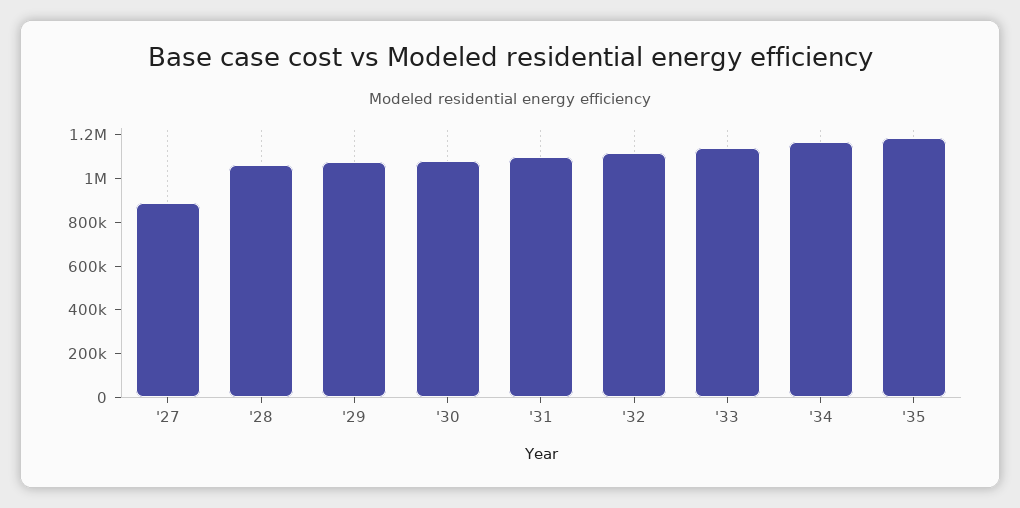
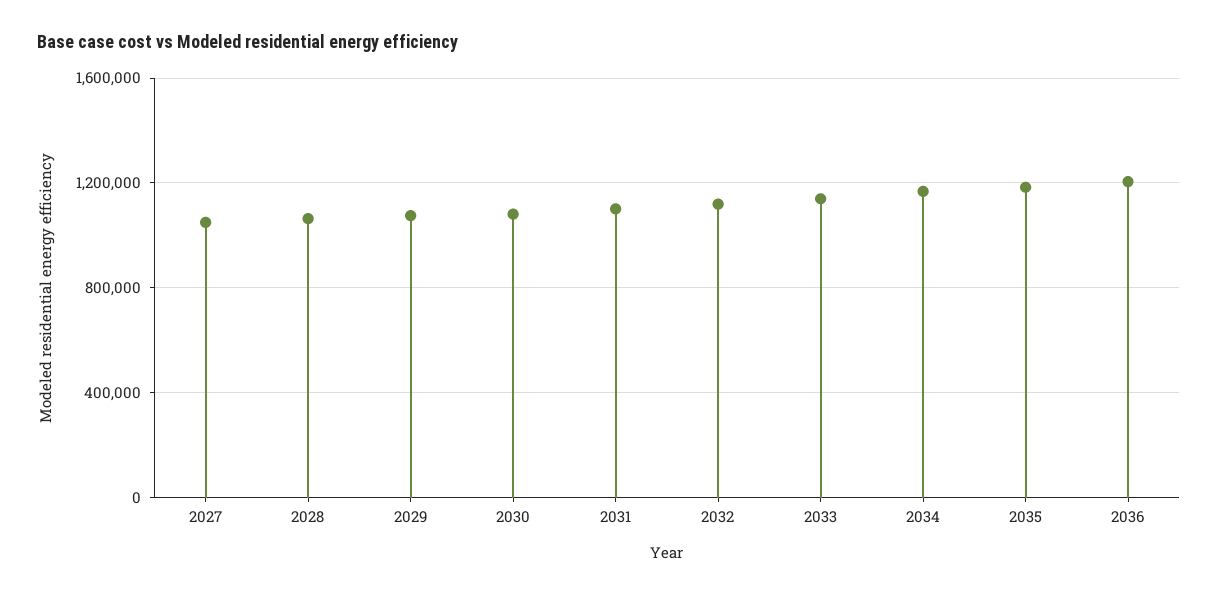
'27: 900000 -> 1050000
2036: none -> 1200000

